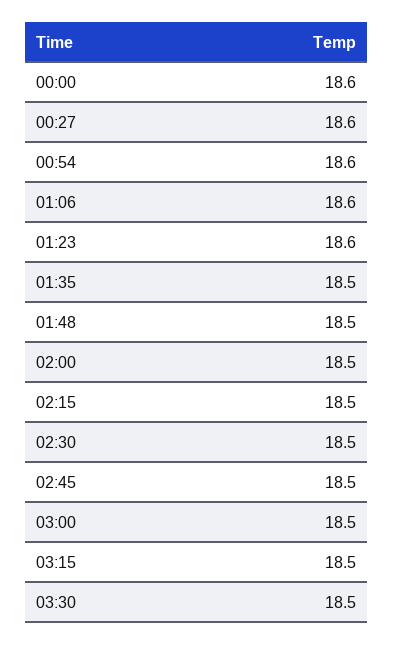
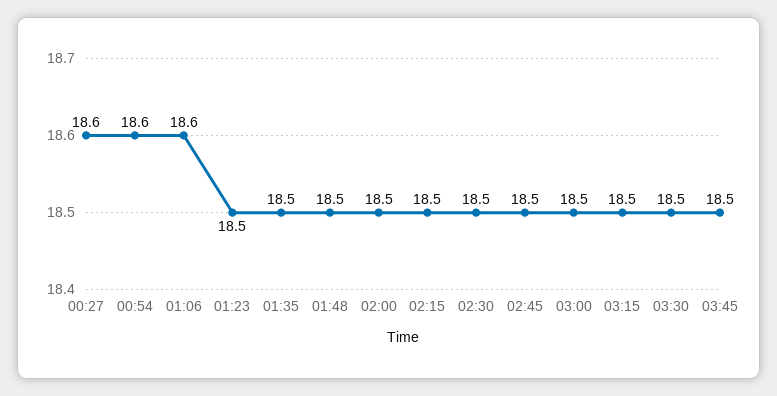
00:00: 18.6 -> none
01:23: 18.6 -> 18.5
03:45: none -> 18.5

